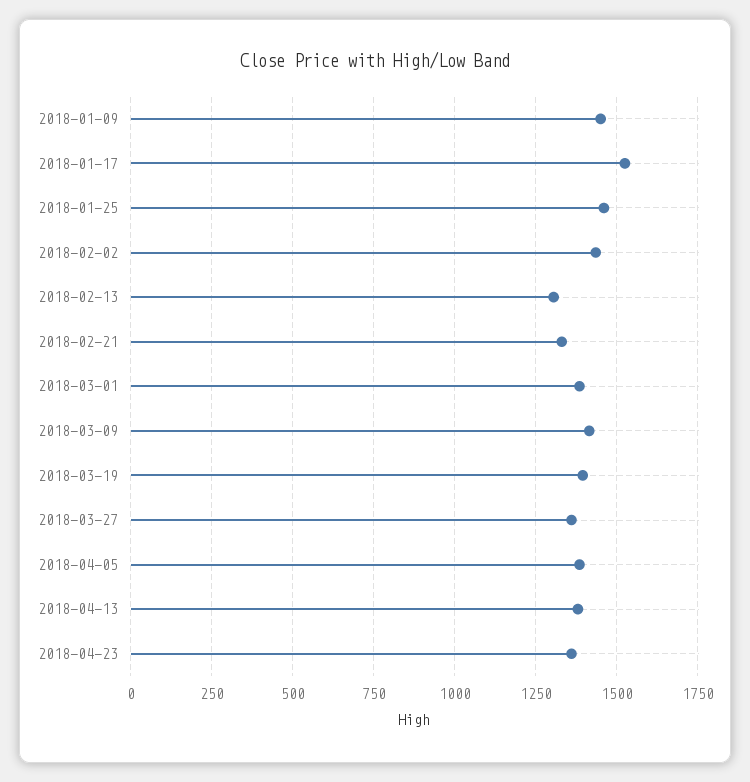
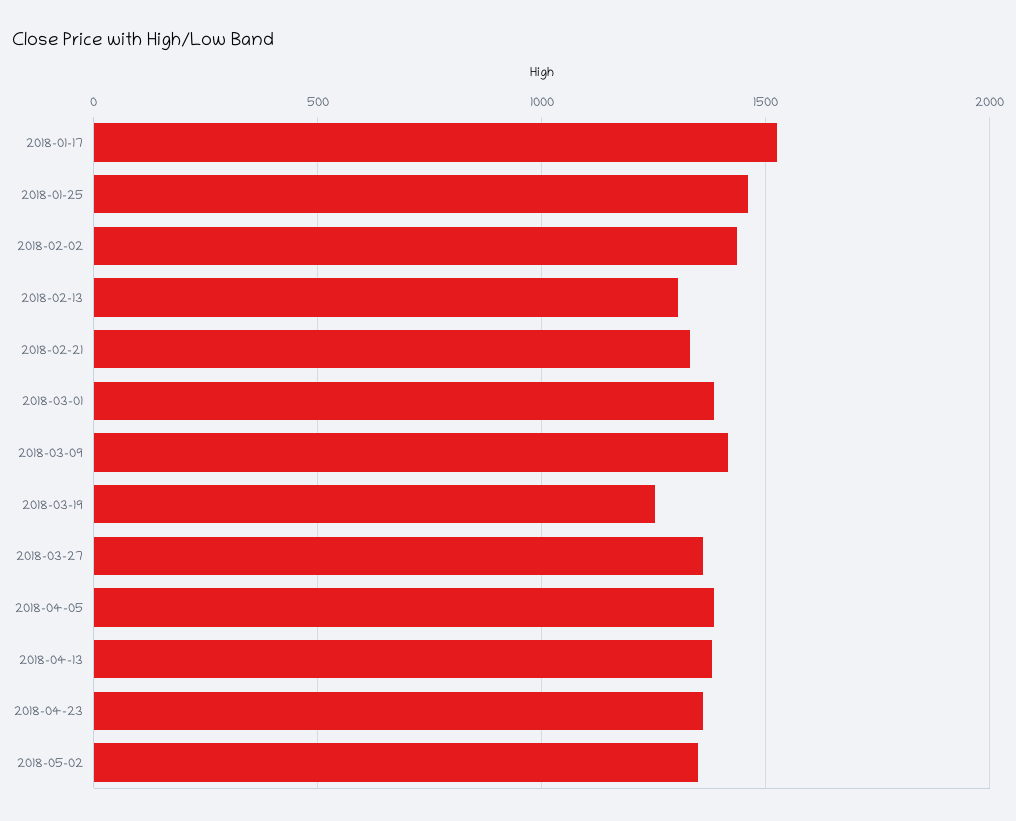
2018-01-09: 1450 -> none
2018-03-19: 1400 -> 1250
2018-05-02: none -> 1350

